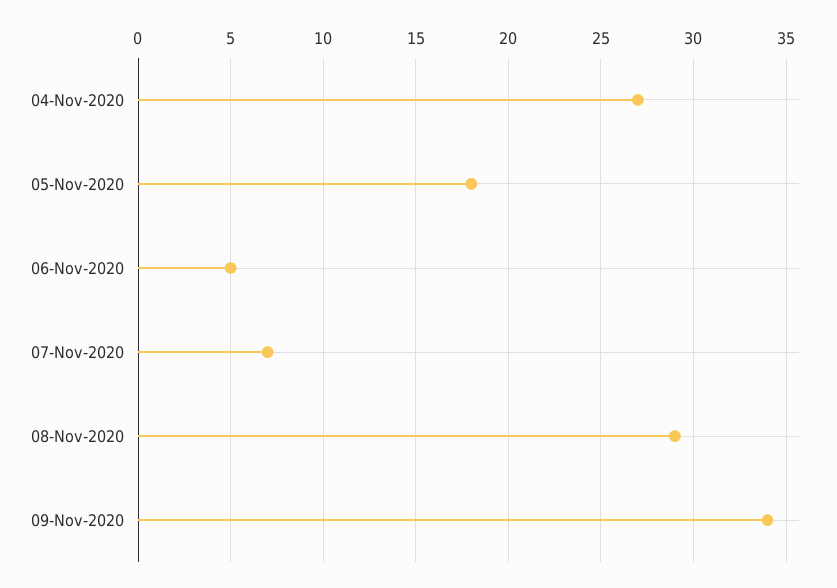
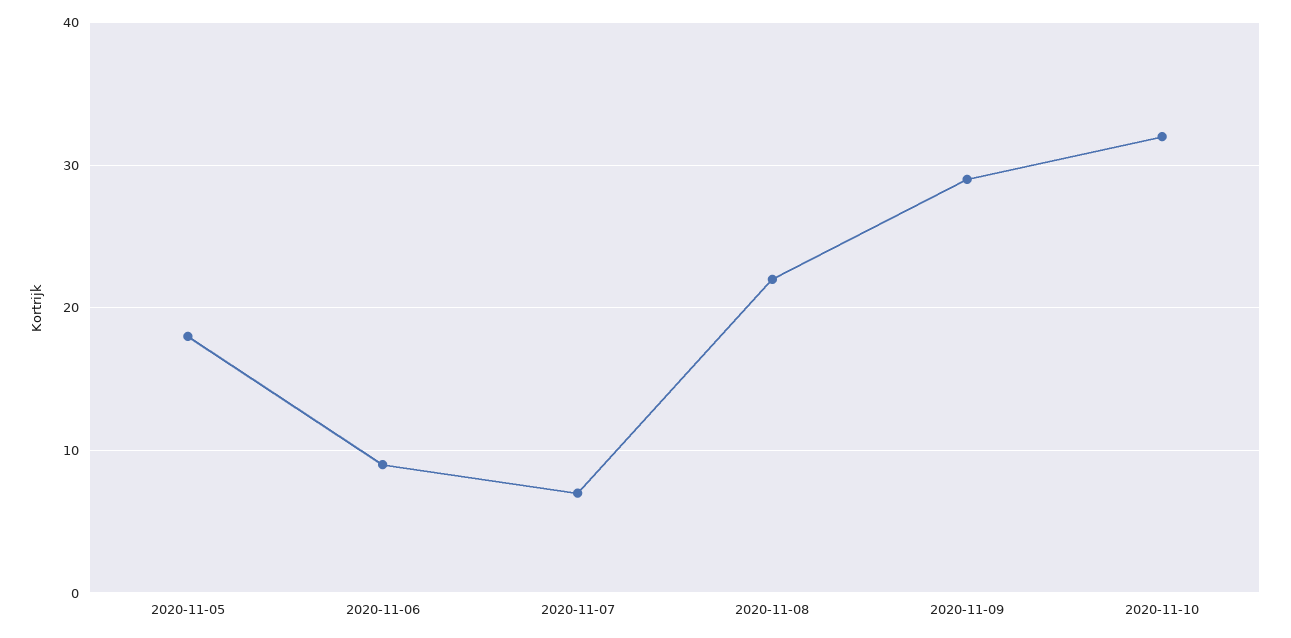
04-Nov-2020: 27 -> none
06-Nov-2020: 5 -> 9
08-Nov-2020: 29 -> 22
09-Nov-2020: 34 -> 29
2020-11-10: none -> 32

